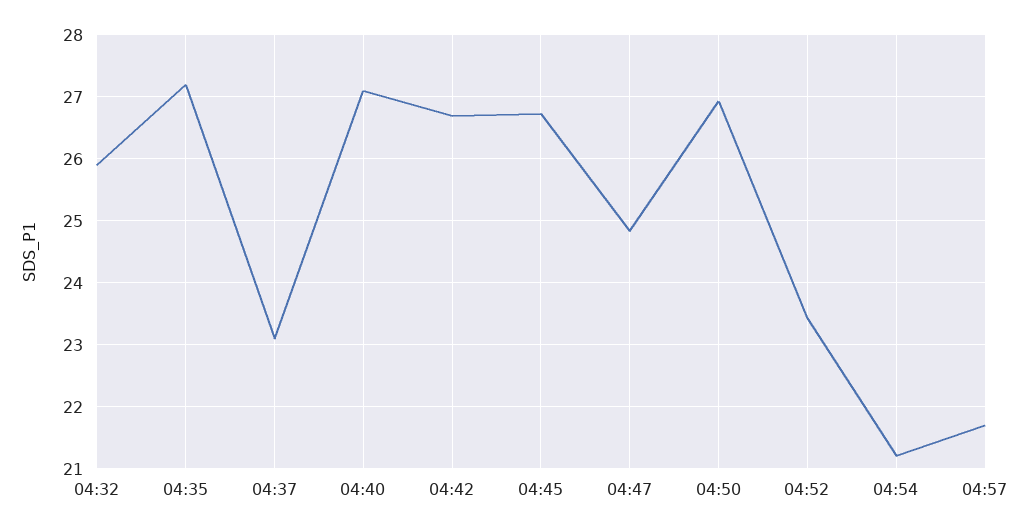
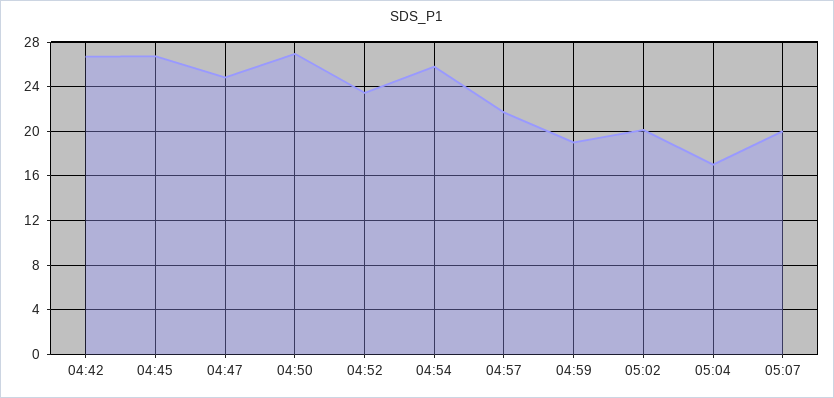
04:32: 25.9 -> none
04:35: 27.2 -> none
04:37: 23.1 -> none
04:40: 27.1 -> none
04:54: 21.2 -> 26
04:59: none -> 19
05:02: none -> 20
05:04: none -> 17
05:07: none -> 20

